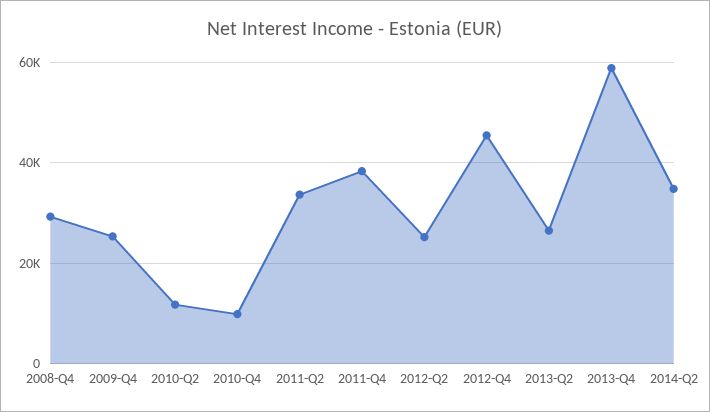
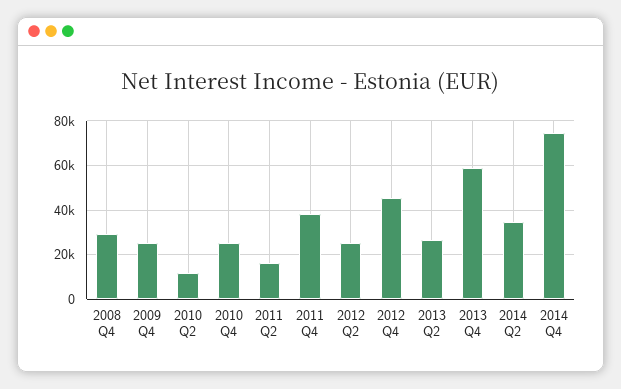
2010-Q4: 10000 -> 25000
2011-Q2: 34000 -> 15000
2014 Q4: none -> 75000

